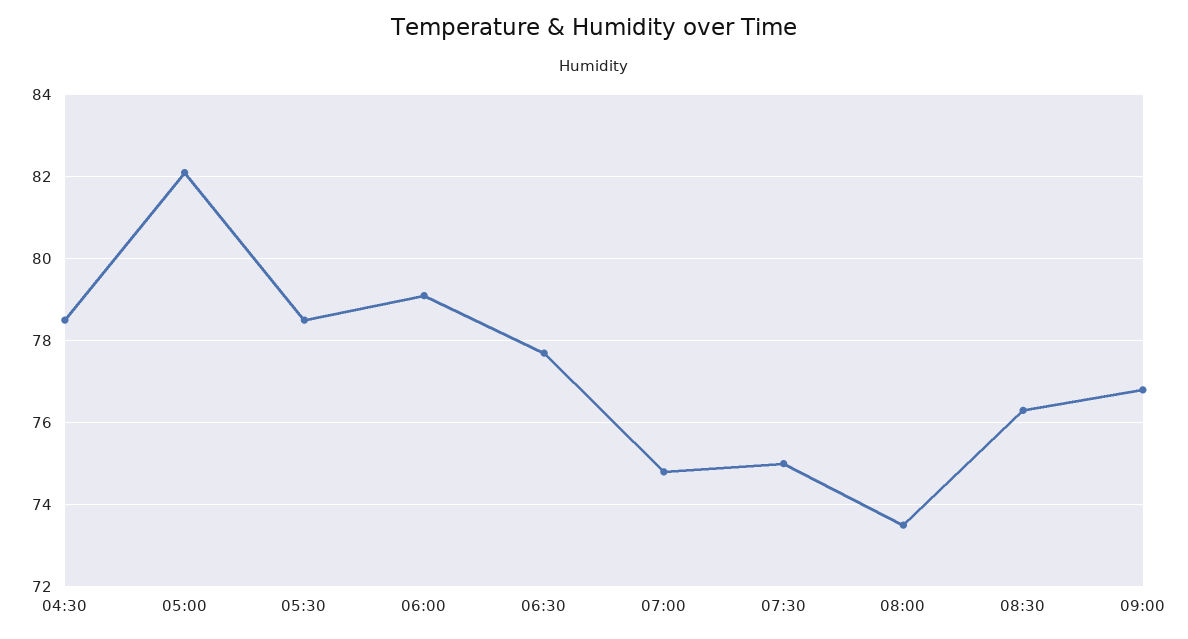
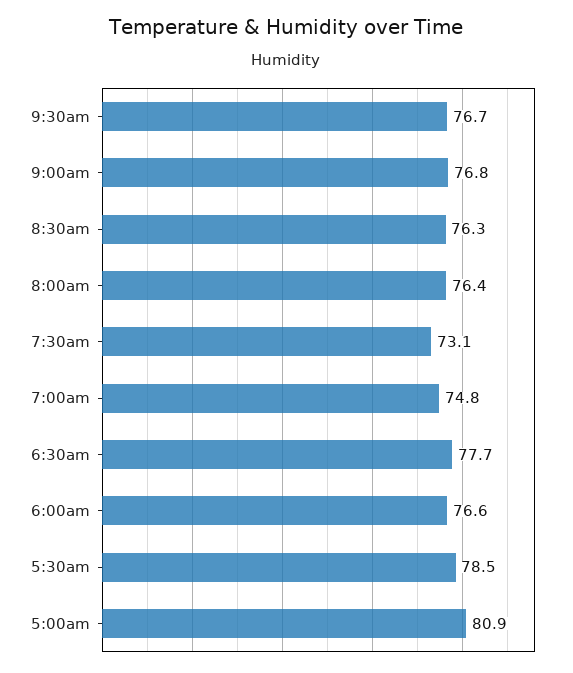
04:30: 78.5 -> none
05:00: 82 -> 80.9
06:00: 79 -> 76.6
07:30: 75 -> 73.1
08:00: 73.5 -> 76.4
9:30am: none -> 76.7

